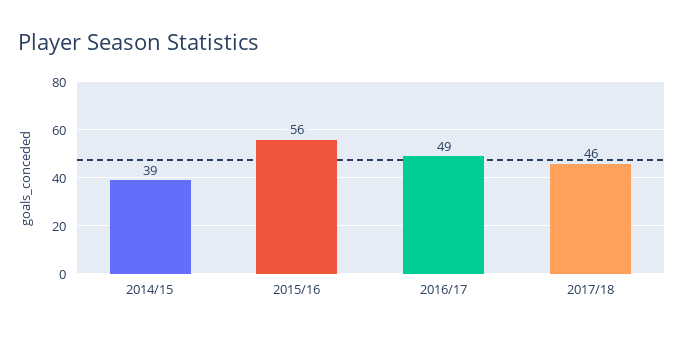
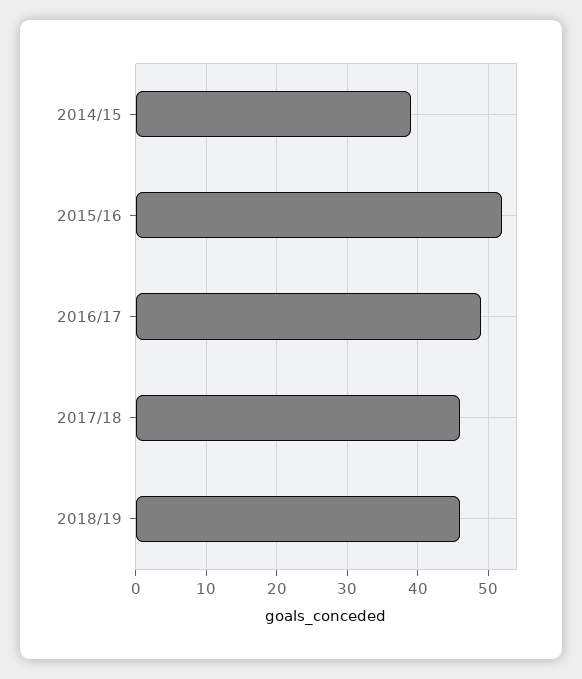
2015/16: 56 -> 52
2018/19: none -> 46

